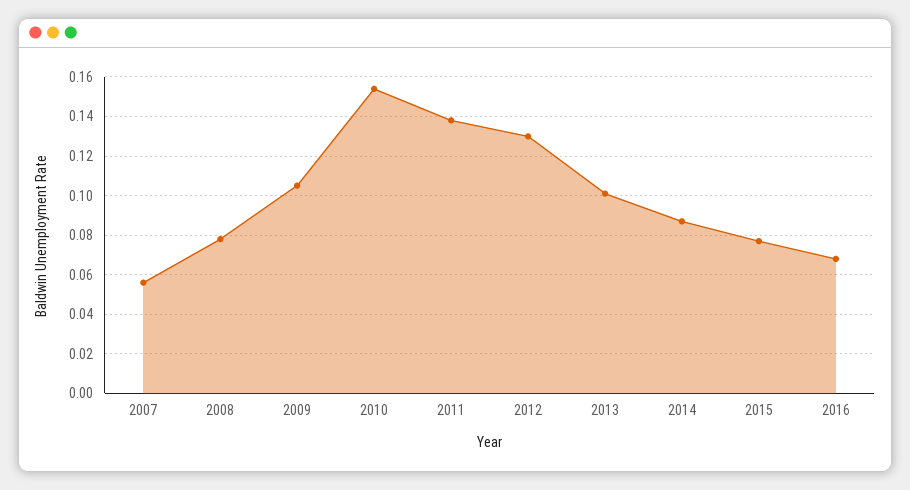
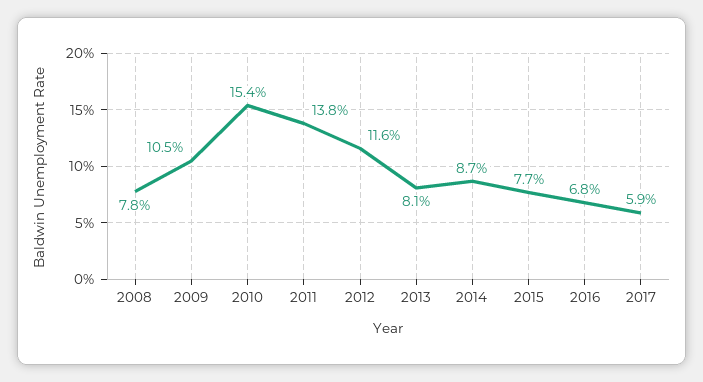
2007: 0.055 -> none
2012: 0.13 -> 0.116
2013: 0.1 -> 0.081
2017: none -> 0.059

